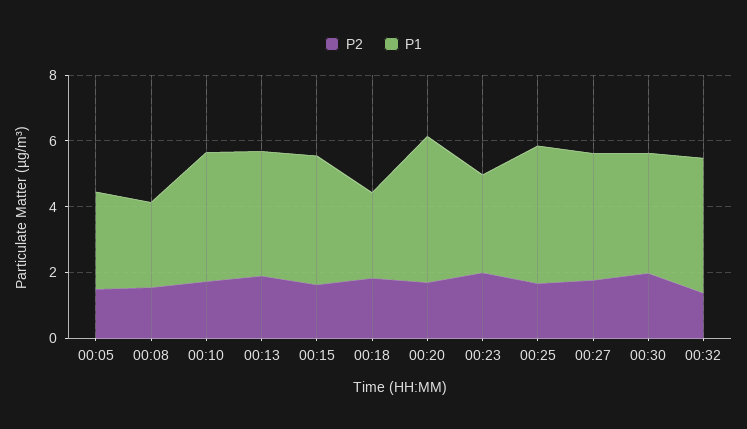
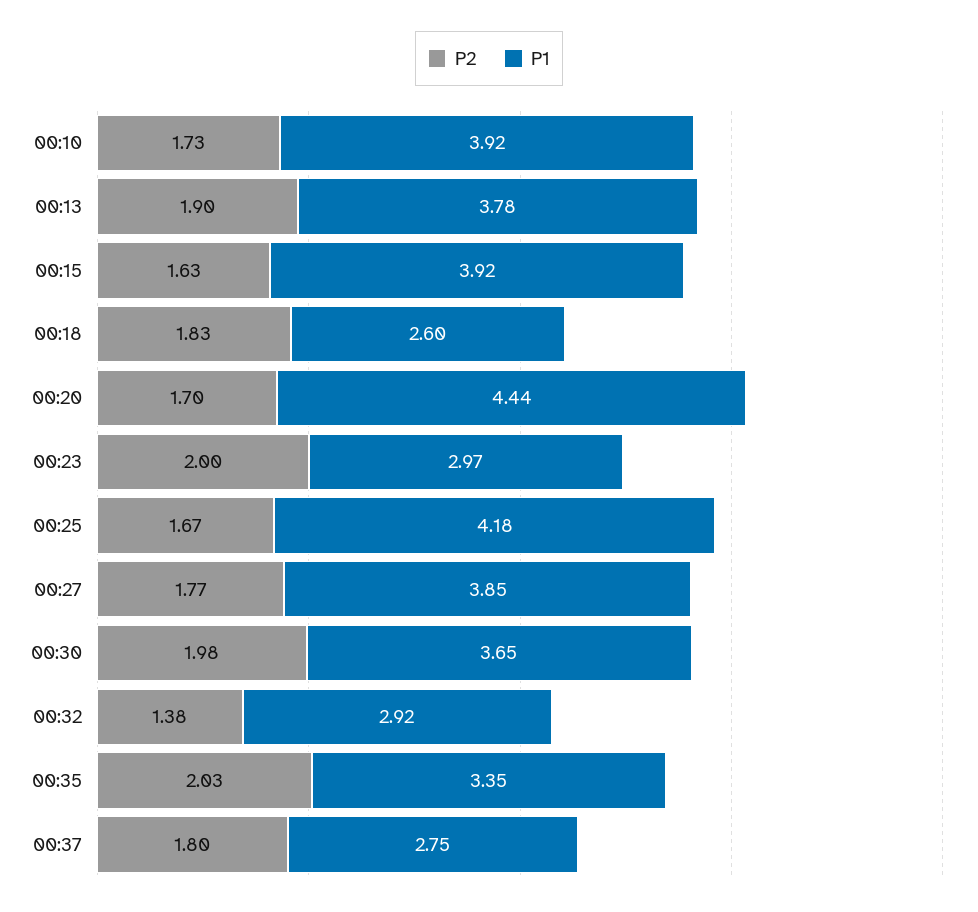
P2, 00:05: 1.5 -> none
P1, 00:05: 3 -> none
P2, 00:08: 1.5 -> none
P1, 00:08: 2.5 -> none
P1, 00:32: 4 -> 2.92
P2, 00:35: none -> 2.03
P1, 00:35: none -> 3.35
P2, 00:37: none -> 1.8
P1, 00:37: none -> 2.75

